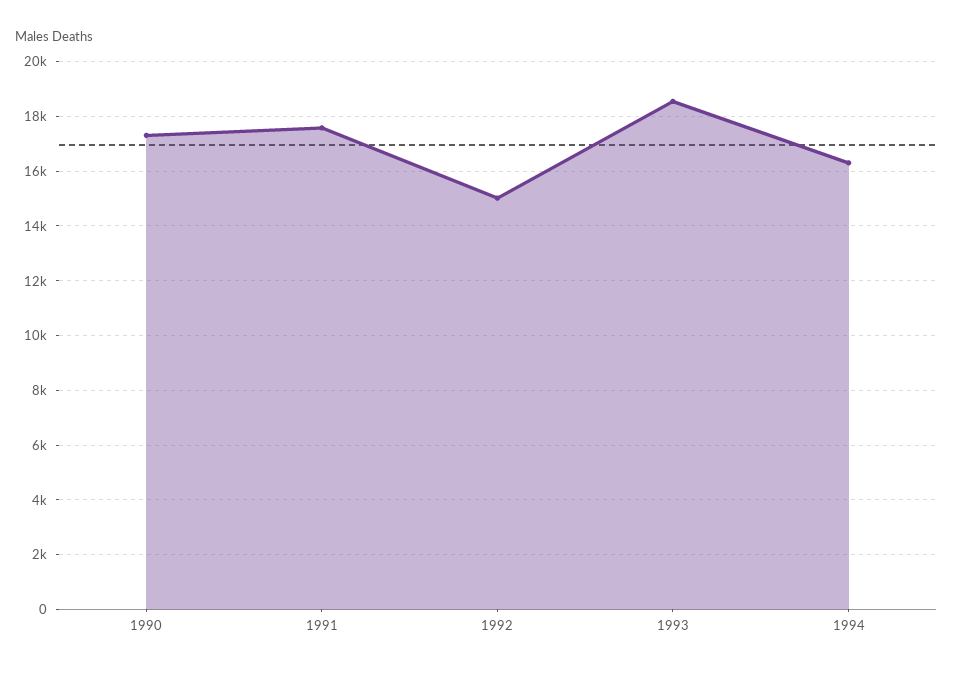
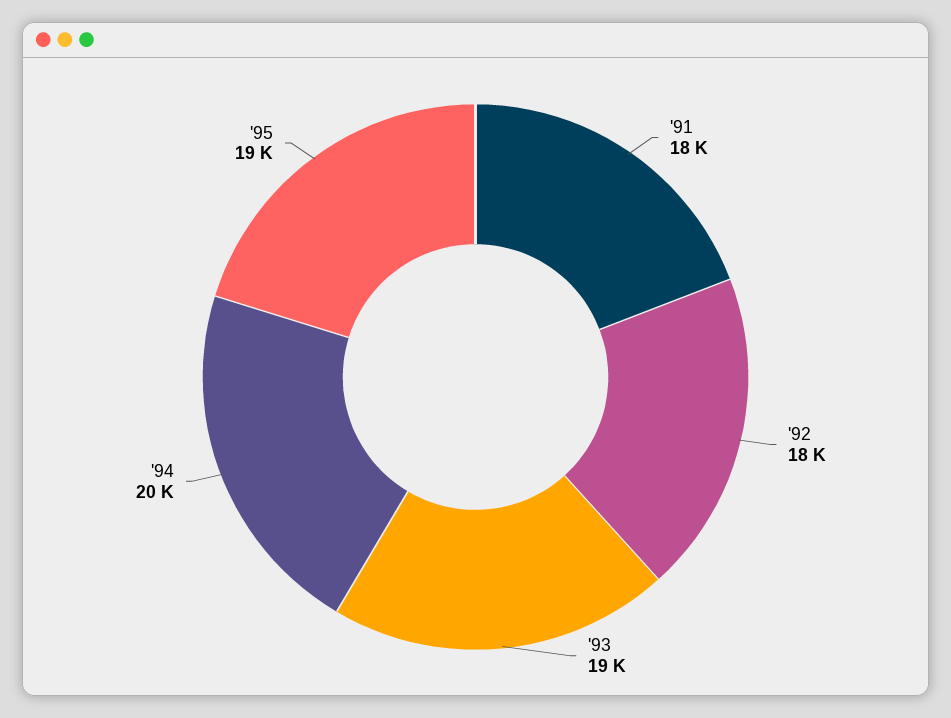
1990: 17250 -> none
1992: 15000 -> 18000
1994: 16250 -> 20000
'95: none -> 19000

